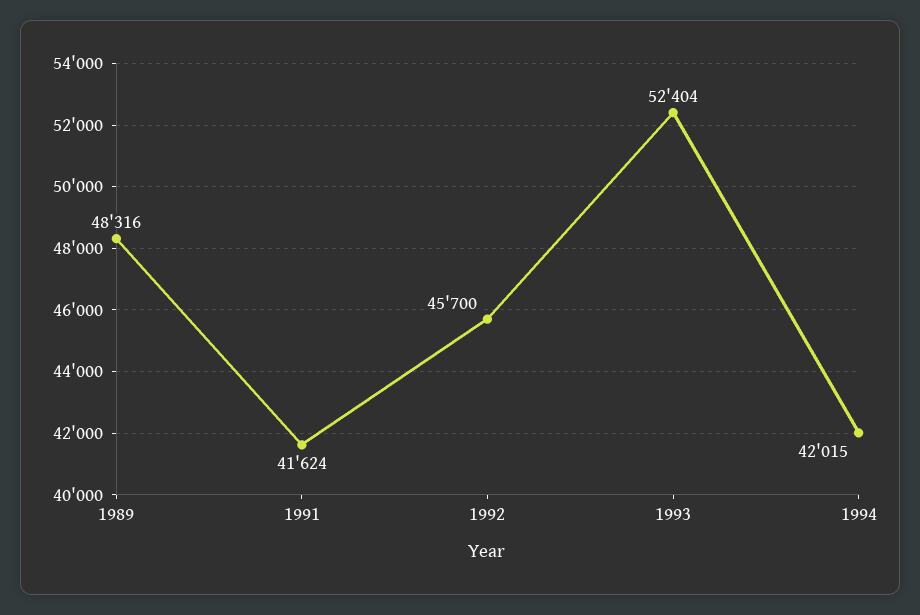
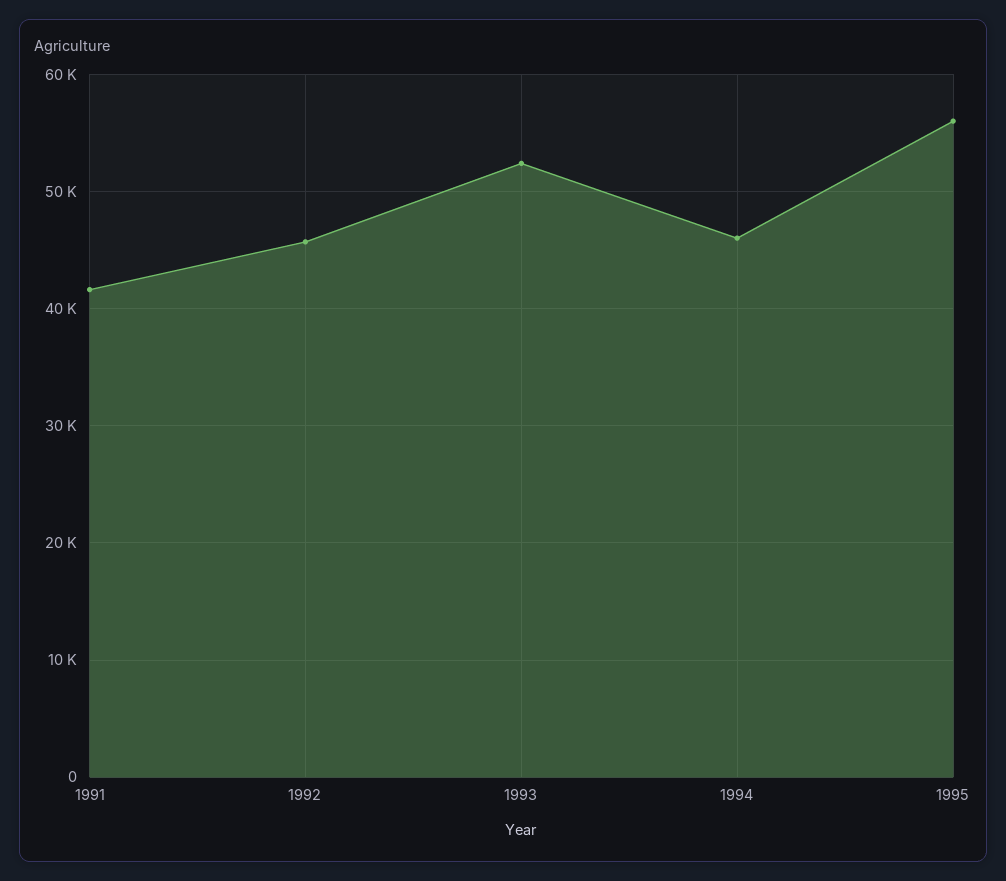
1989: 48316 -> none
1994: 42015 -> 46000
1995: none -> 56000

